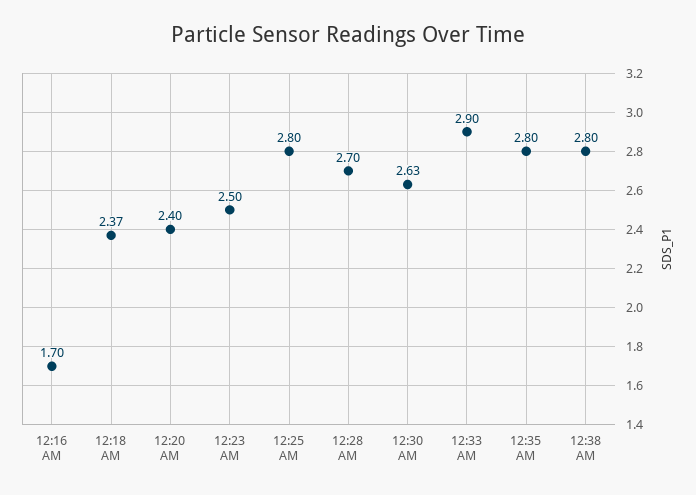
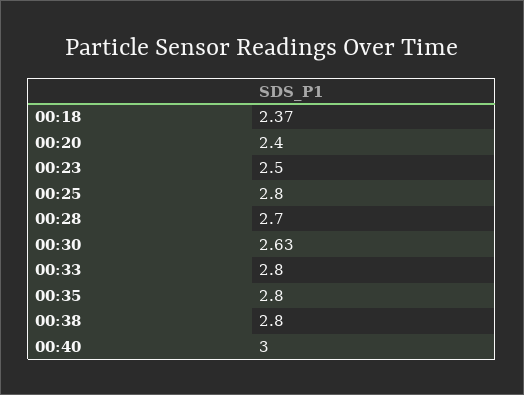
12:16 AM: 1.7 -> none
12:33 AM: 2.9 -> 2.8
00:40: none -> 3

